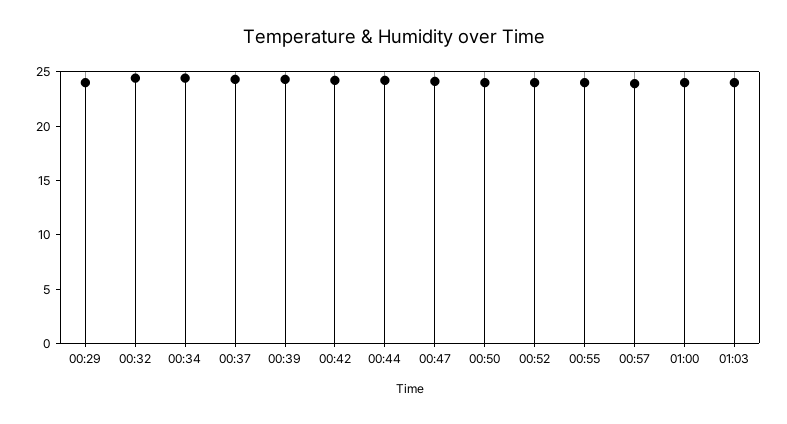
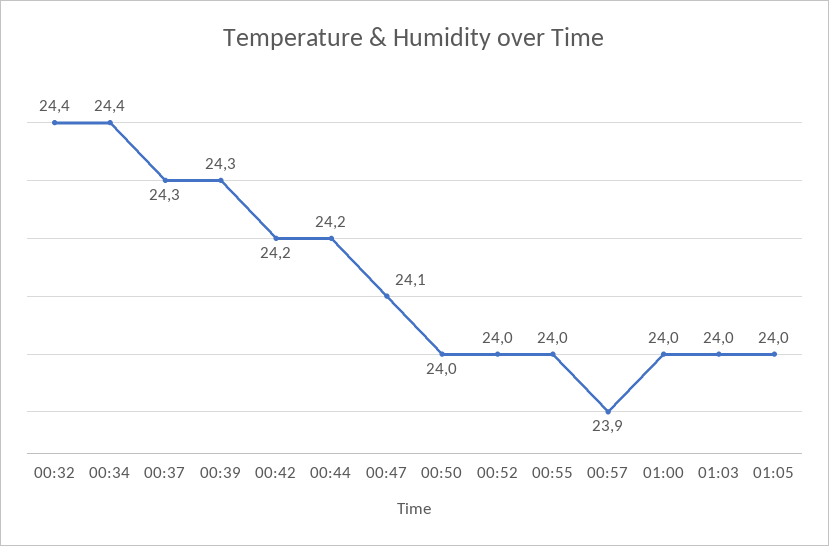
00:29: 24 -> none
01:05: none -> 24

